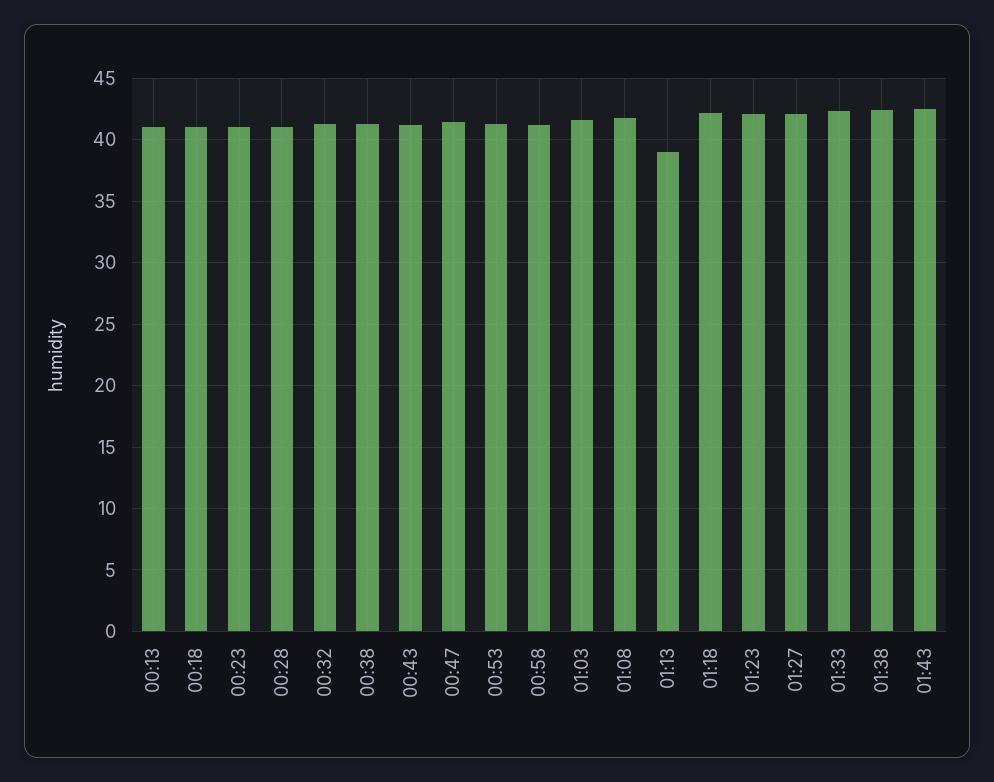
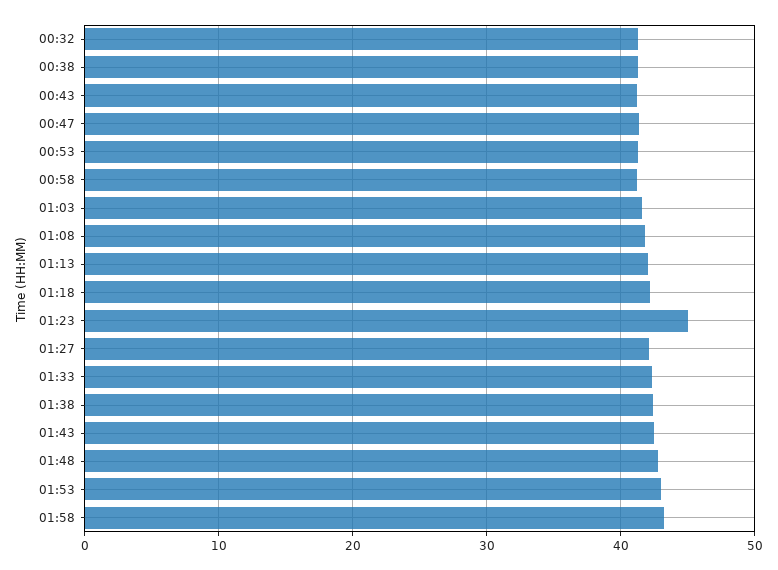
00:13: 41 -> none
00:18: 41 -> none
00:23: 41 -> none
00:28: 41 -> none
01:13: 39 -> 42
01:23: 42 -> 45
01:48: none -> 43
01:53: none -> 43
01:58: none -> 43

